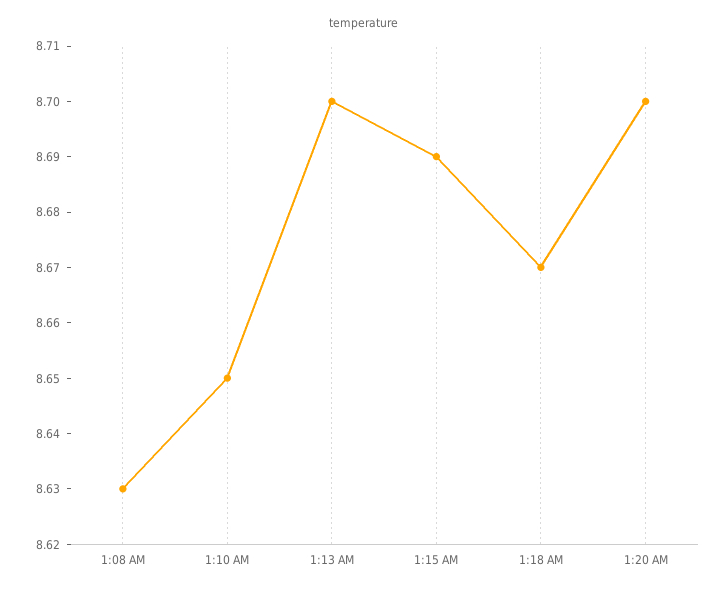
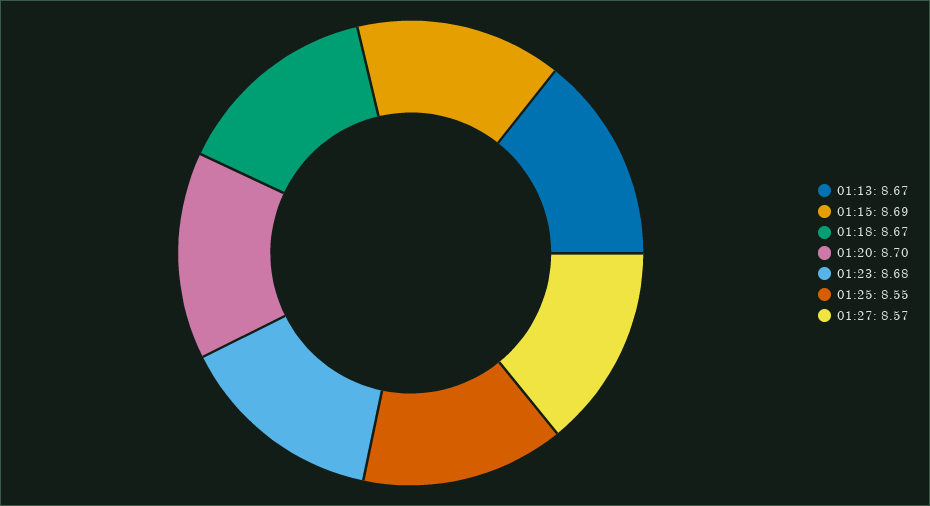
1:08 AM: 8.63 -> none
1:10 AM: 8.65 -> none
1:13 AM: 8.7 -> 8.67
01:23: none -> 8.68
01:25: none -> 8.55
01:27: none -> 8.57

